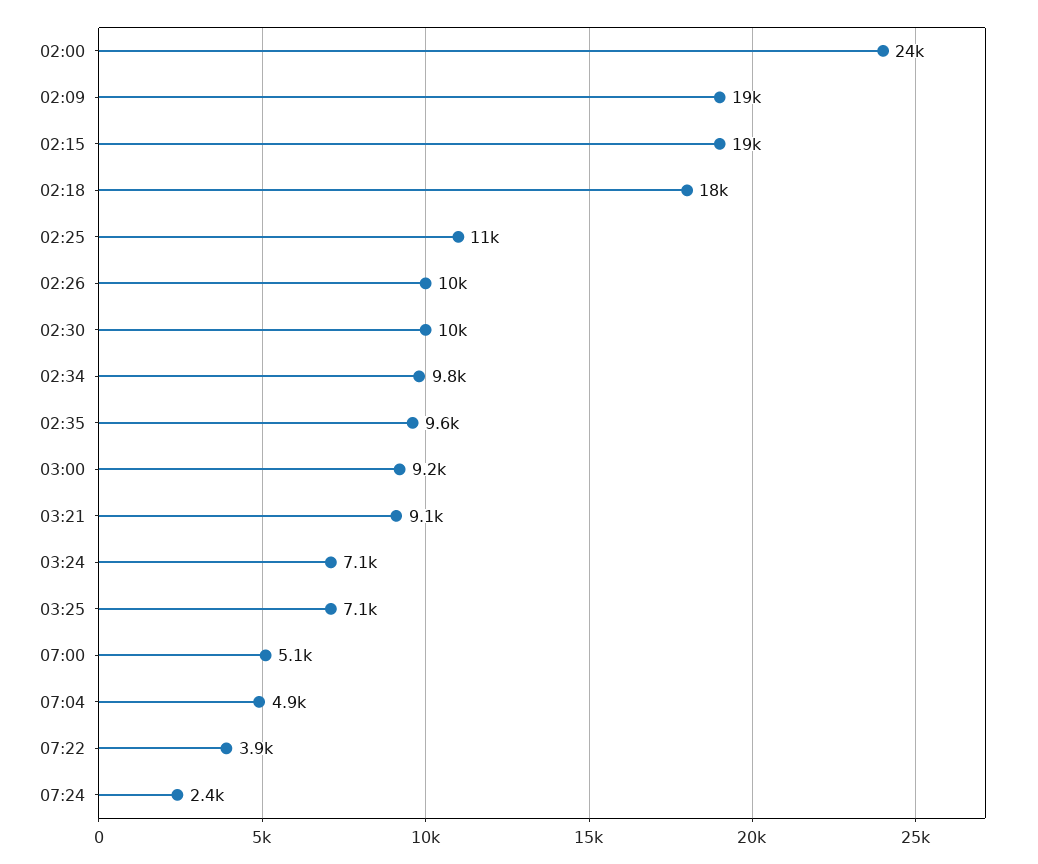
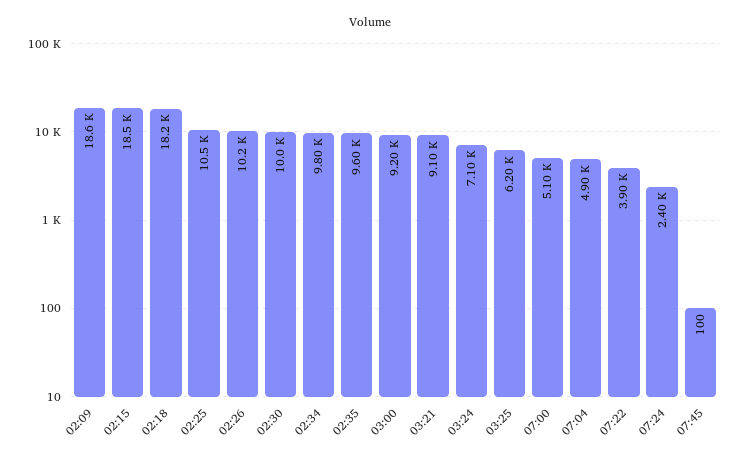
02:00: 24000 -> none
03:25: 7100 -> 6200
07:45: none -> 100

